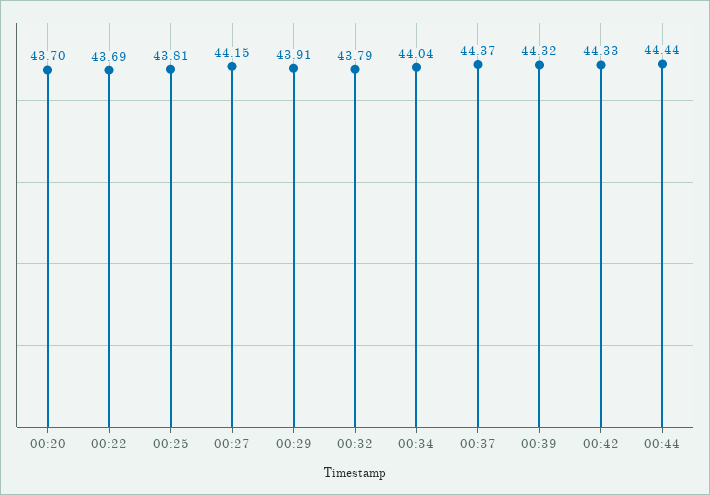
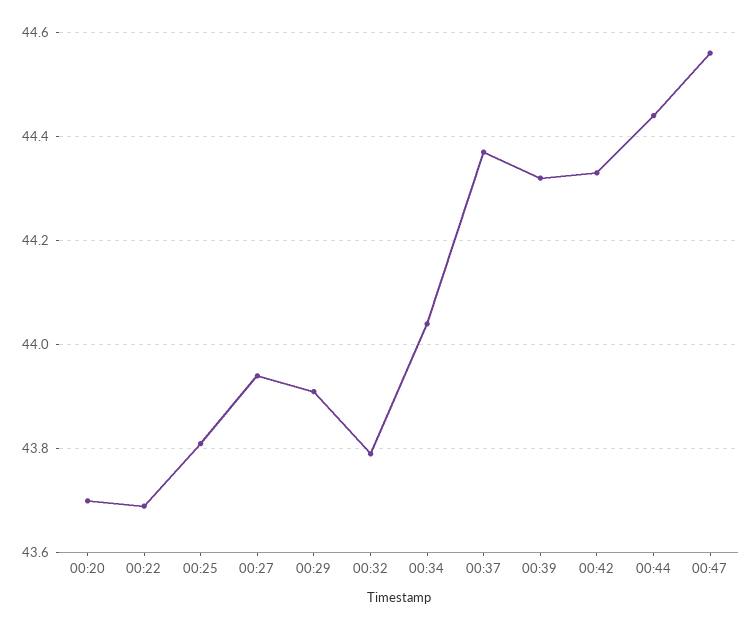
00:27: 44.15 -> 43.95
00:47: none -> 44.55

